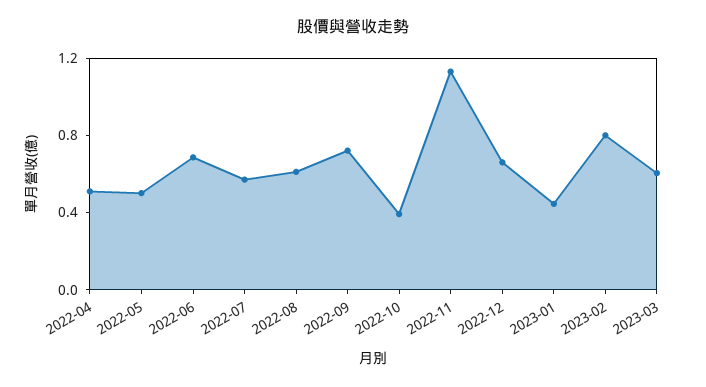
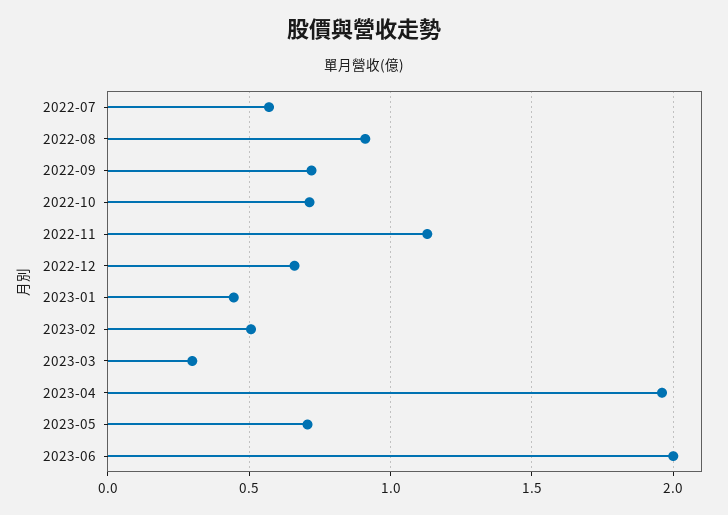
2022-04: 0.5 -> none
2022-05: 0.5 -> none
2022-06: 0.7 -> none
2022-08: 0.6 -> 0.9
2022-10: 0.4 -> 0.7
2023-02: 0.8 -> 0.5
2023-03: 0.6 -> 0.3
2023-04: none -> 1.95
2023-05: none -> 0.7
2023-06: none -> 2

